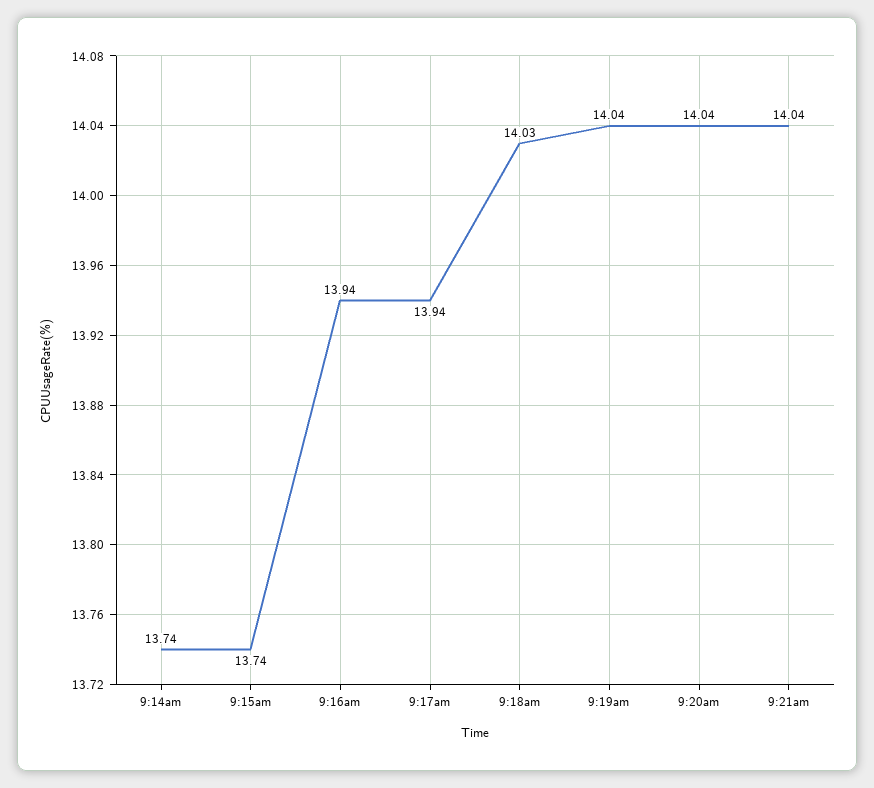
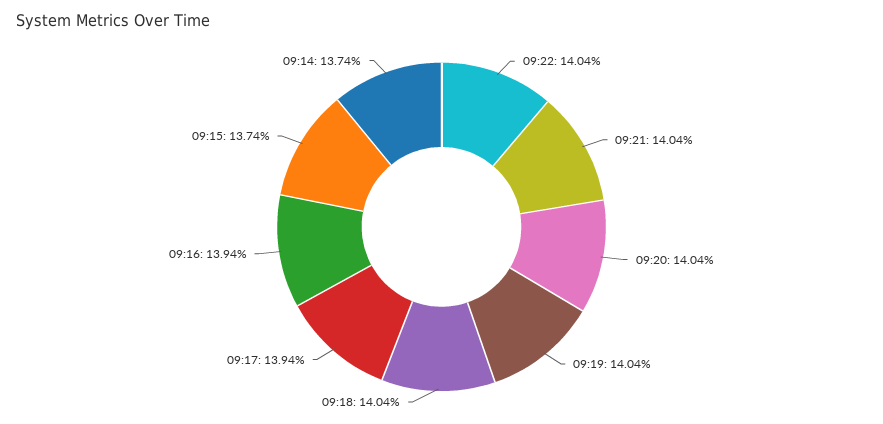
9:18am: 14.03 -> 14.04
09:22: none -> 14.04

